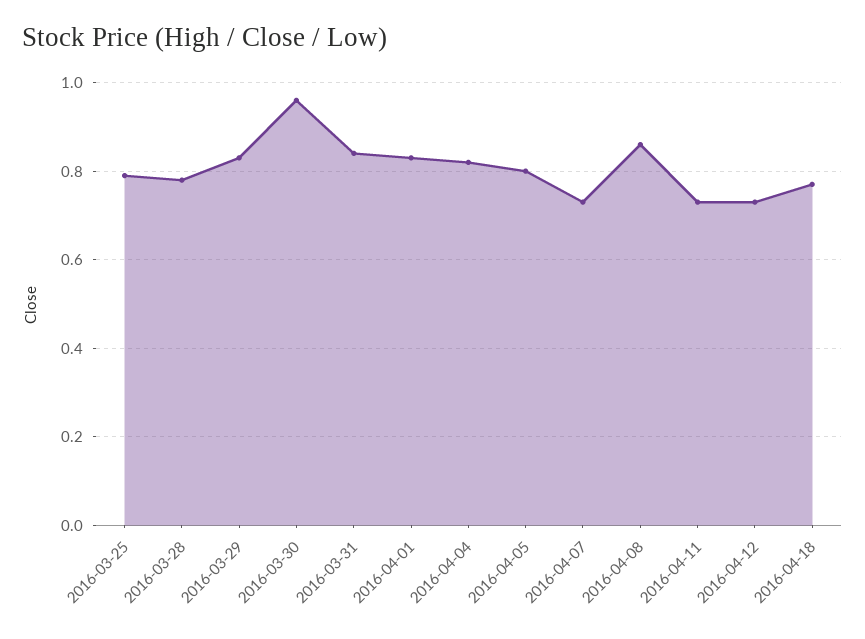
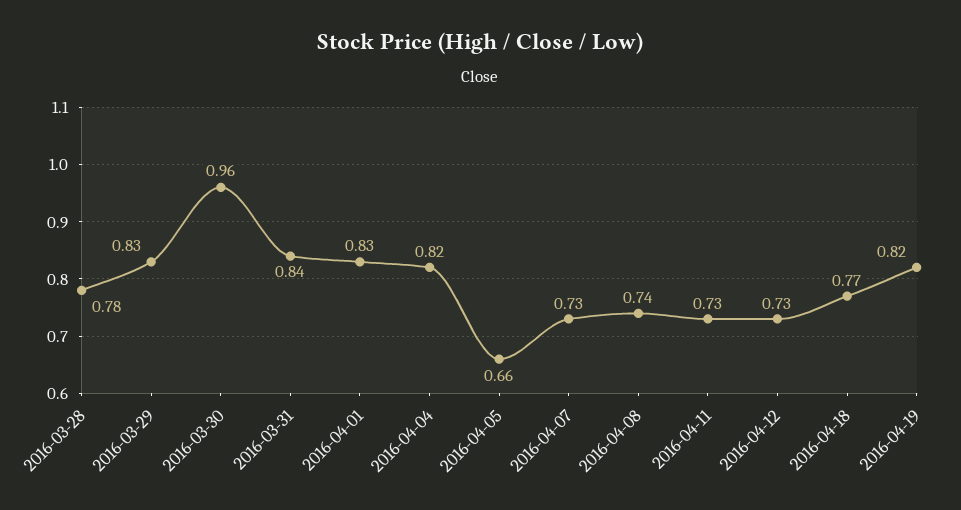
2016-03-25: 0.8 -> none
2016-04-05: 0.8 -> 0.66
2016-04-08: 0.85 -> 0.74
2016-04-19: none -> 0.82

